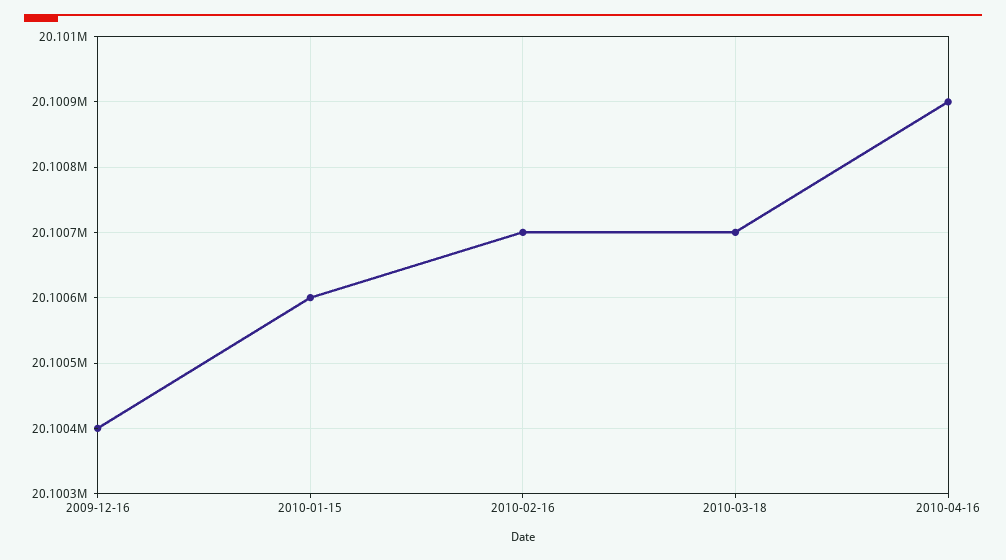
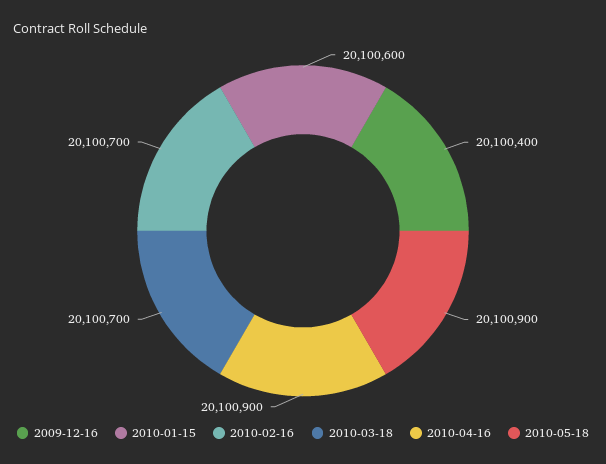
2010-05-18: none -> 20100900

